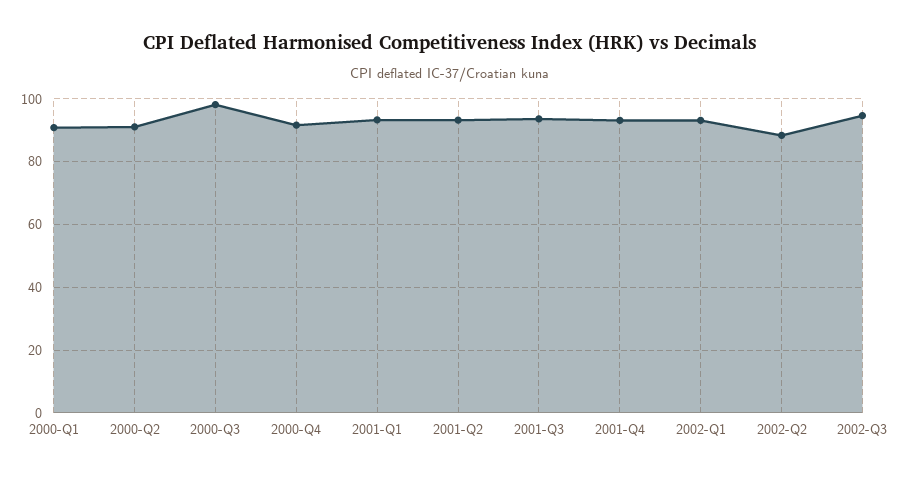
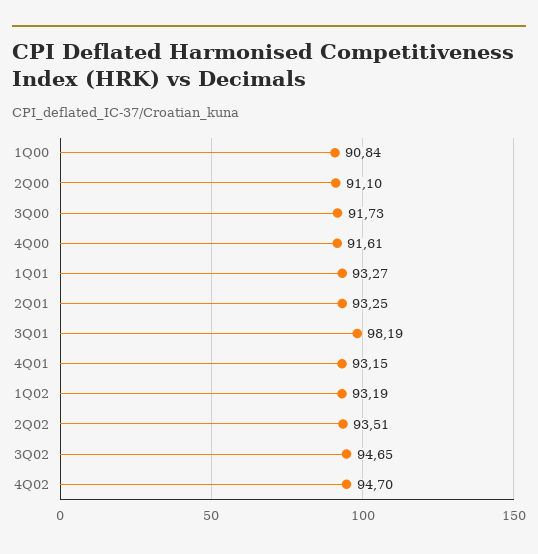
2000-Q3: 98 -> 91.73
2001-Q3: 94 -> 98.19
2002-Q2: 88 -> 93.51
4Q02: none -> 94.7

